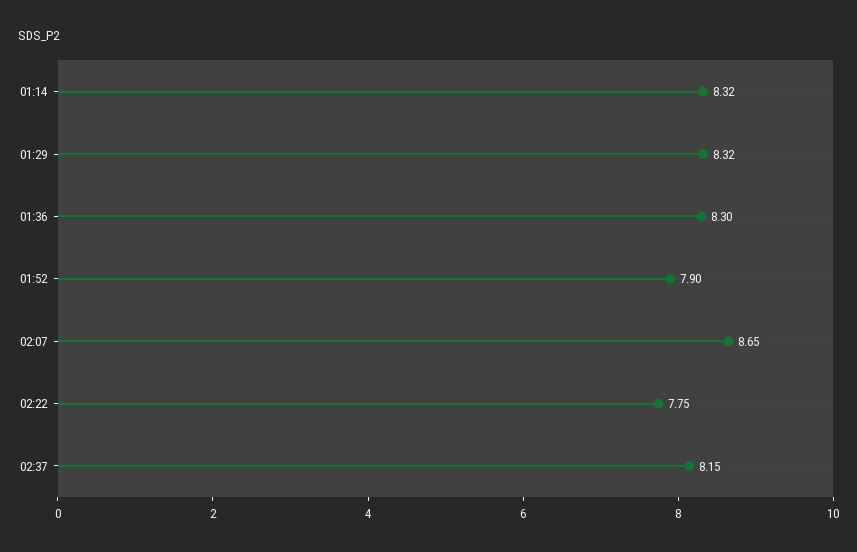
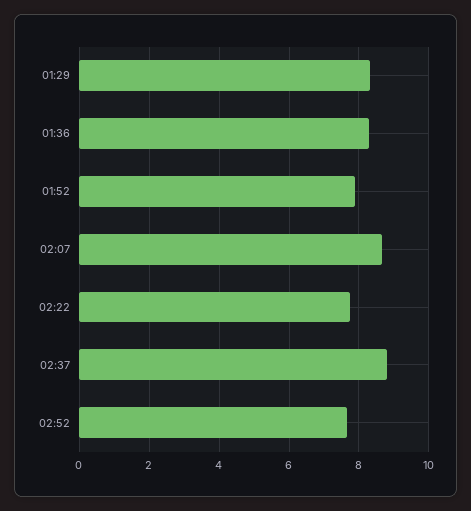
01:14: 8.32 -> none
02:37: 8.15 -> 8.8
02:52: none -> 7.6

